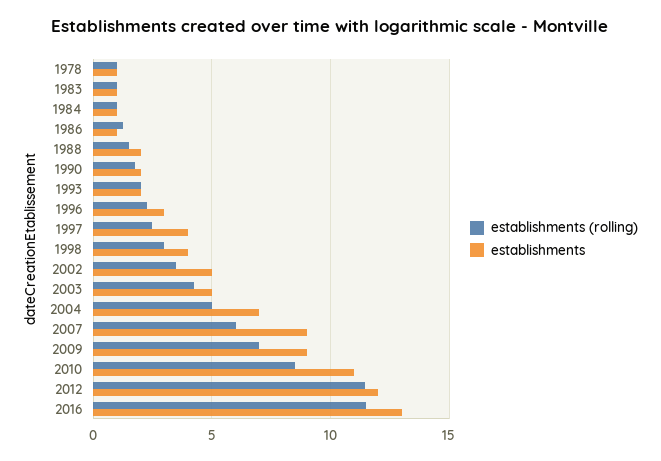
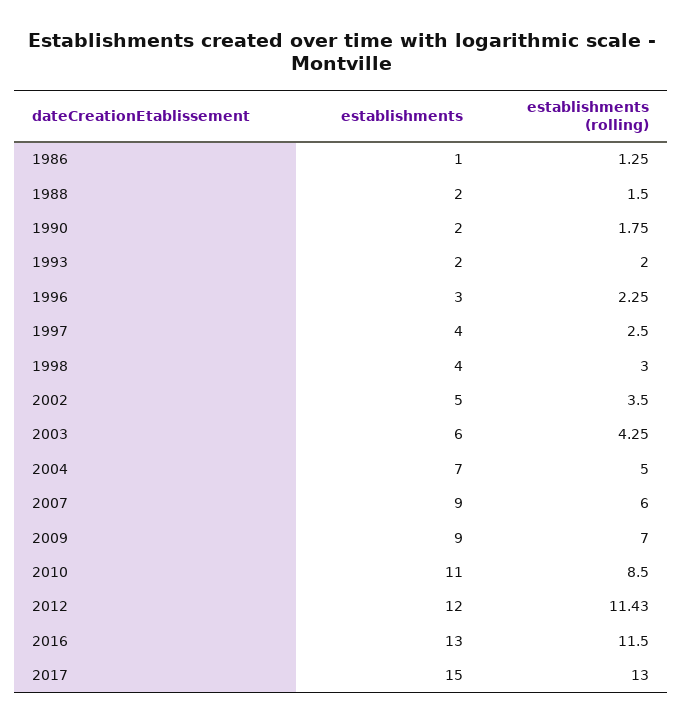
establishments (rolling), 1978: 1 -> none
establishments, 1978: 1 -> none
establishments (rolling), 1983: 1 -> none
establishments, 1983: 1 -> none
establishments (rolling), 1984: 1 -> none
establishments, 1984: 1 -> none
establishments, 2003: 5 -> 6
establishments, 2017: none -> 15
establishments (rolling), 2017: none -> 13

